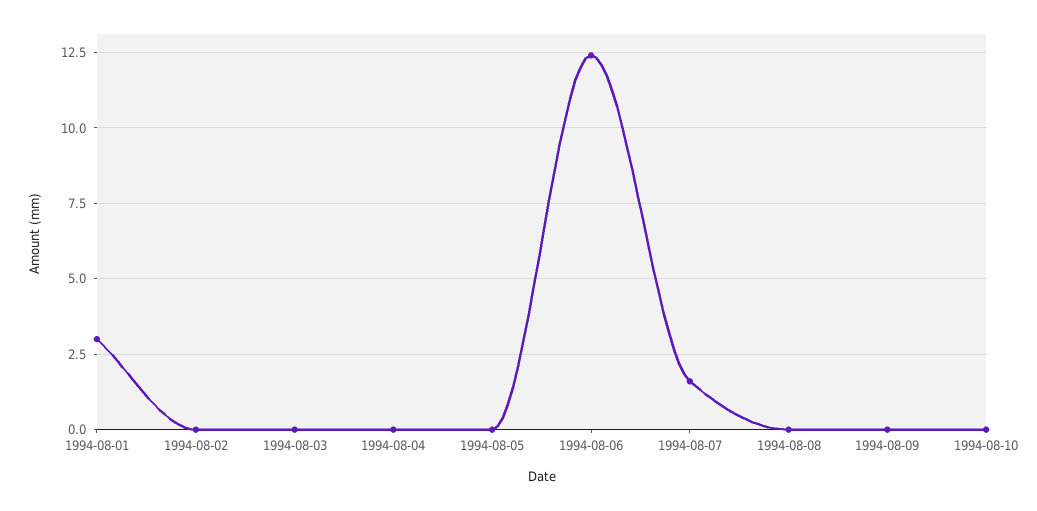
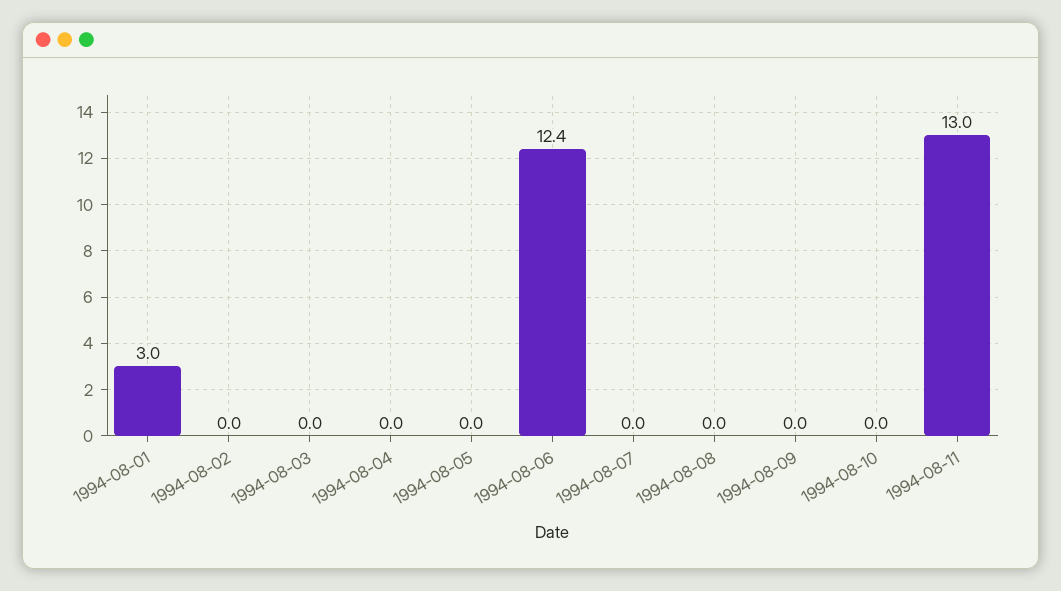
1994-08-07: 1.5 -> 0
1994-08-11: none -> 13

